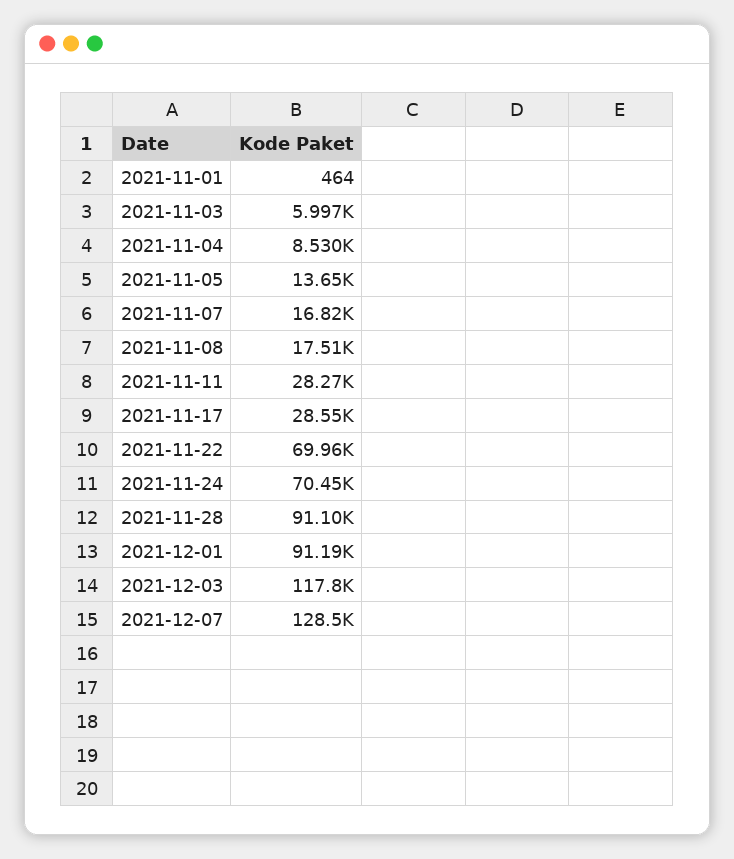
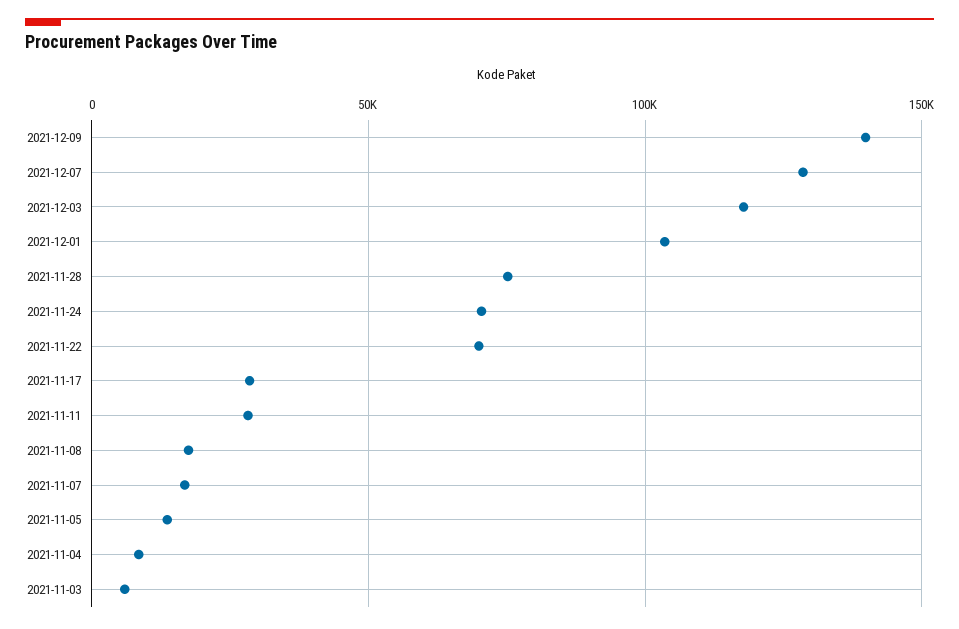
2021-11-01: 464 -> none
2021-11-28: 91100 -> 75000
2021-12-01: 91190 -> 105000
2021-12-09: none -> 140000

